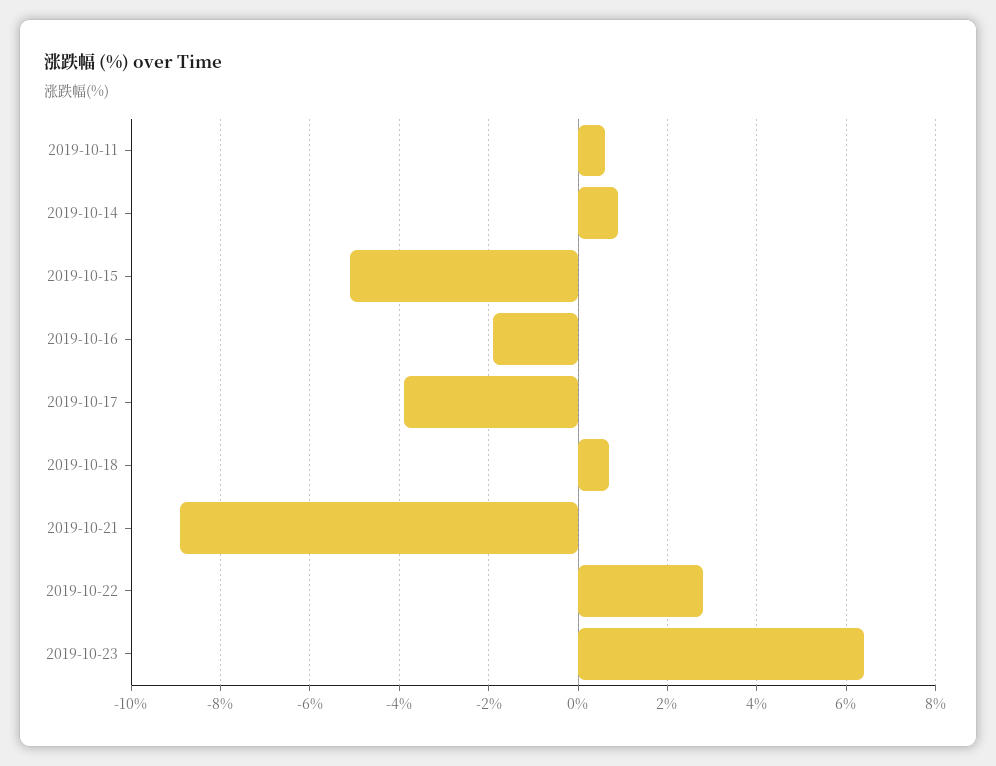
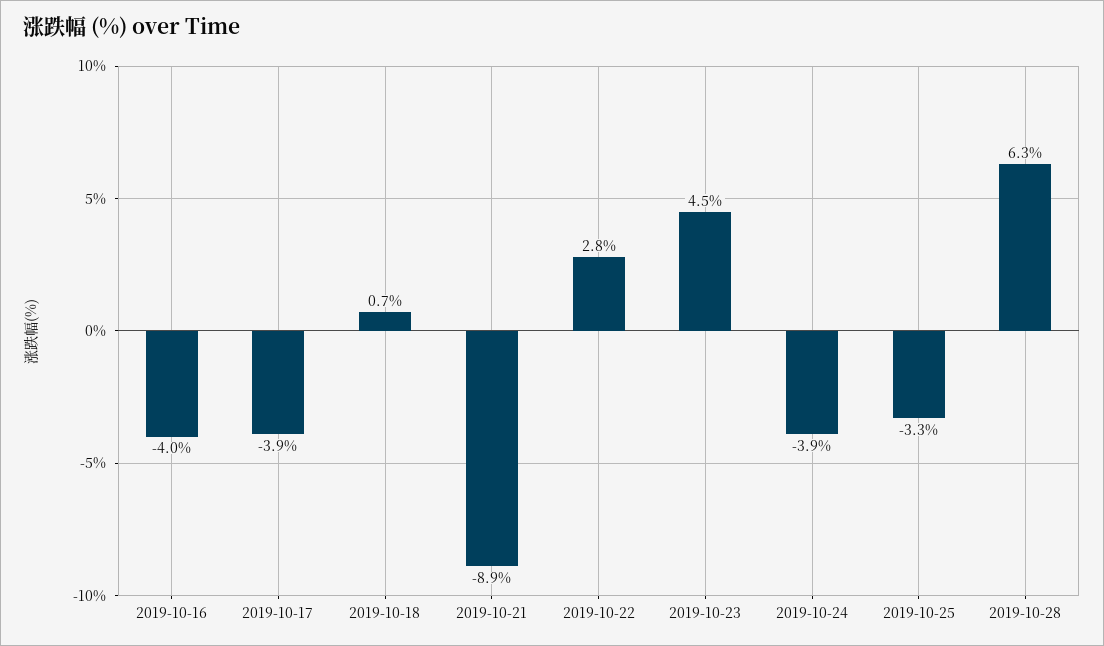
2019-10-11: 0.5 -> none
2019-10-14: 1 -> none
2019-10-15: -5 -> none
2019-10-16: -2 -> -4
2019-10-23: 6.5 -> 4.5
2019-10-24: none -> -3.9
2019-10-25: none -> -3.3
2019-10-28: none -> 6.3

